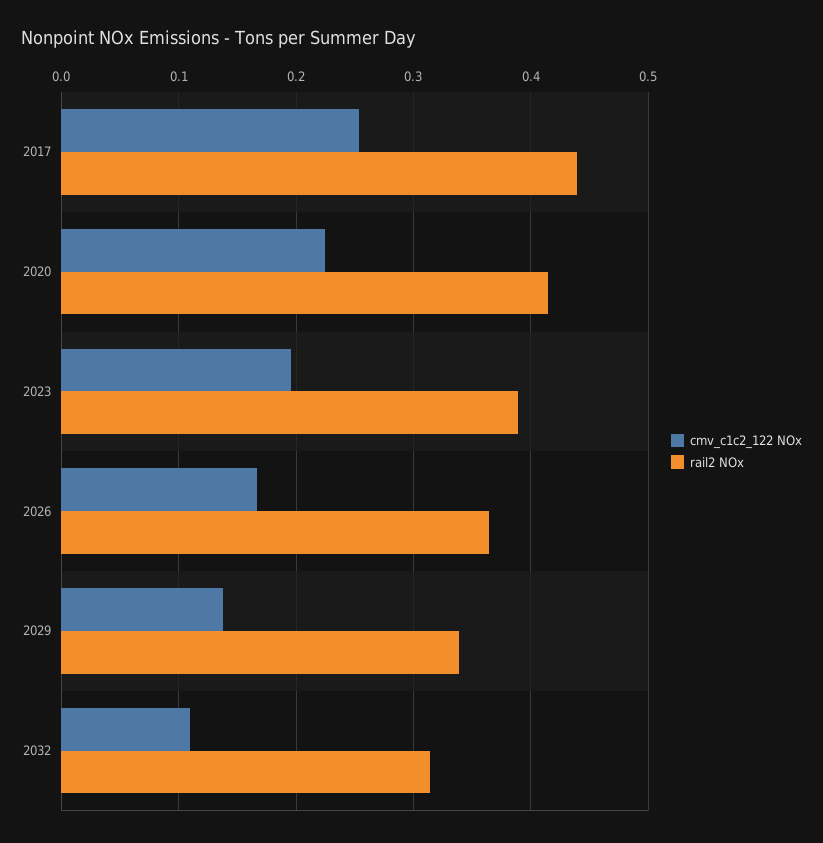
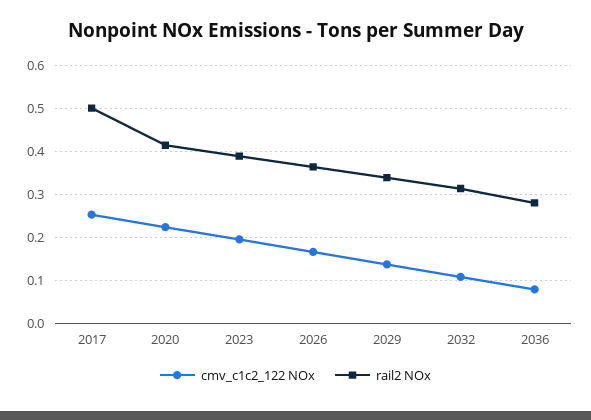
rail2 NOx, 2017: 0.44 -> 0.5
cmv_c1c2_122 NOx, 2036: none -> 0.08
rail2 NOx, 2036: none -> 0.28

